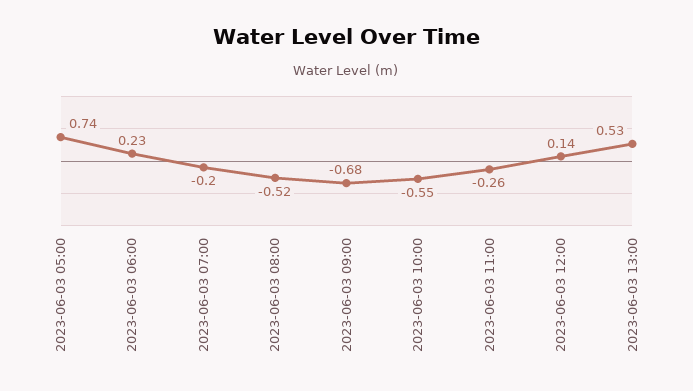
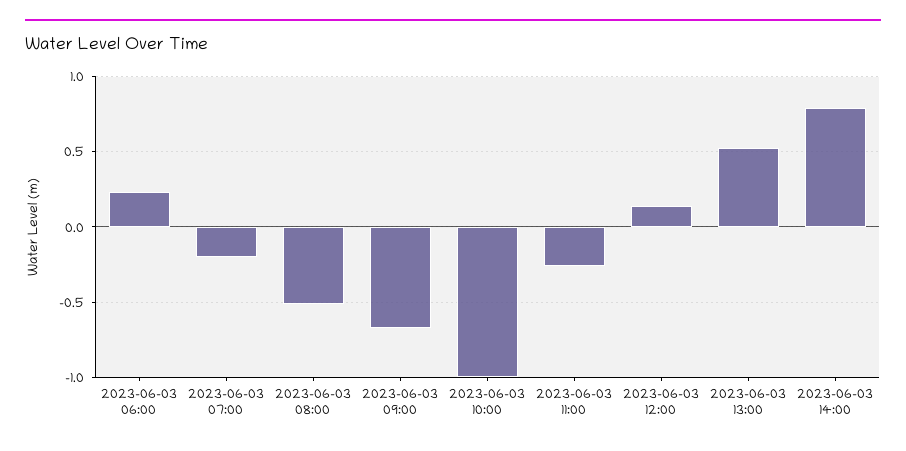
2023-06-03 05:00: 0.74 -> none
2023-06-03 10:00: -0.55 -> -1
2023-06-03 14:00: none -> 0.8

